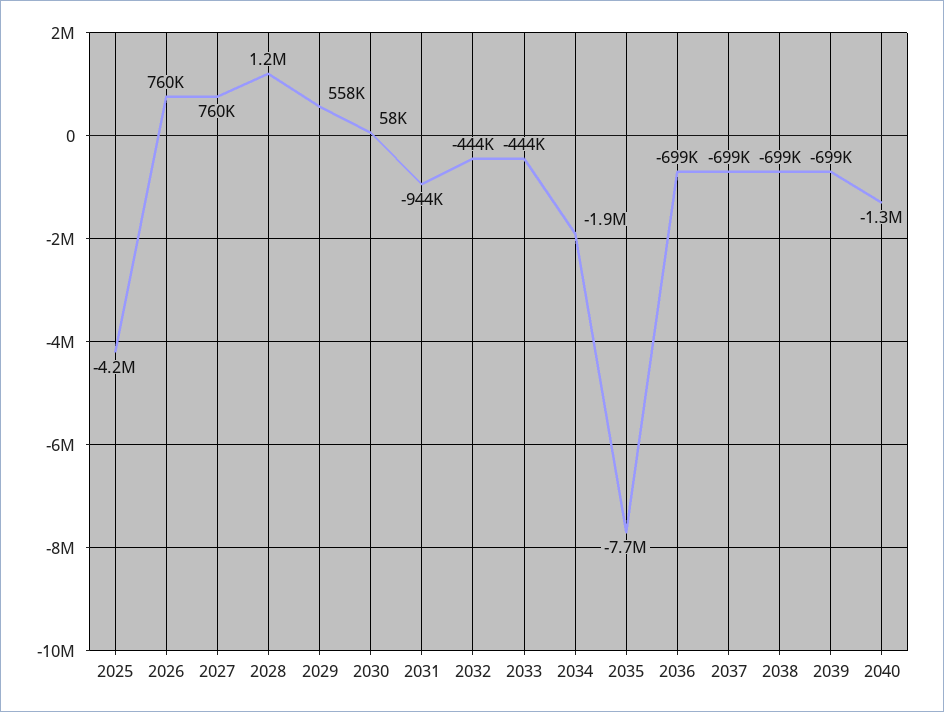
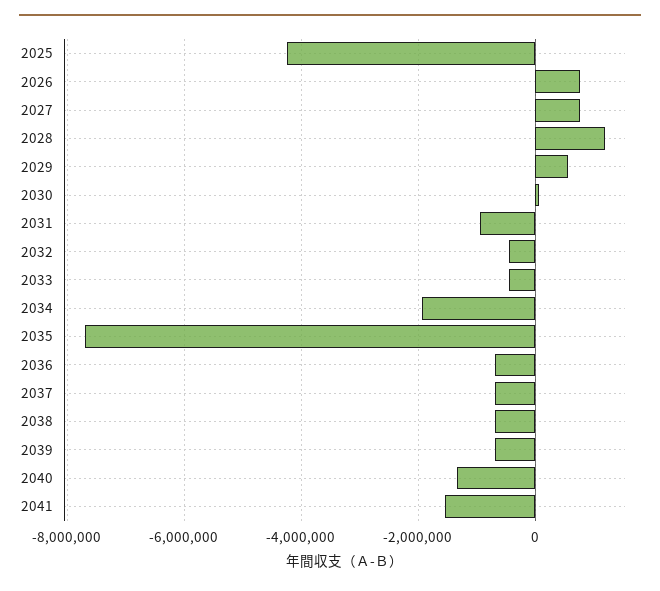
2041: none -> -1600000

